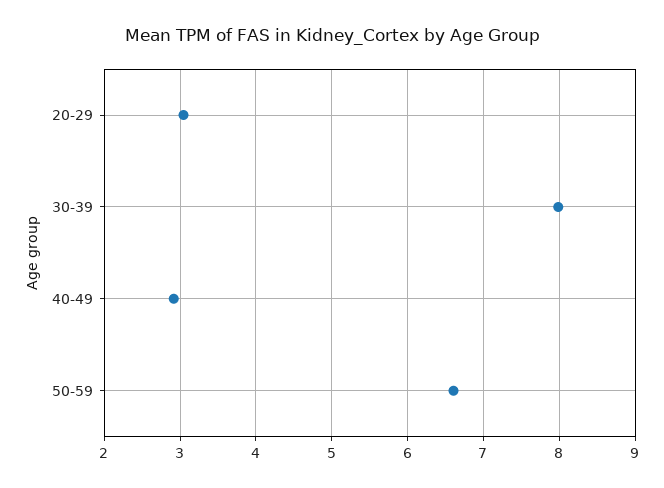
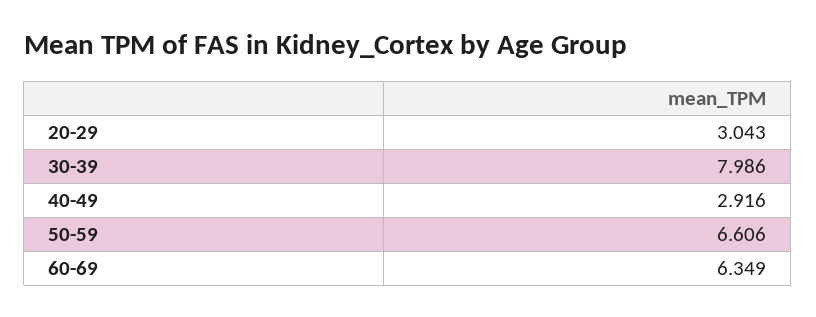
60-69: none -> 6.349

